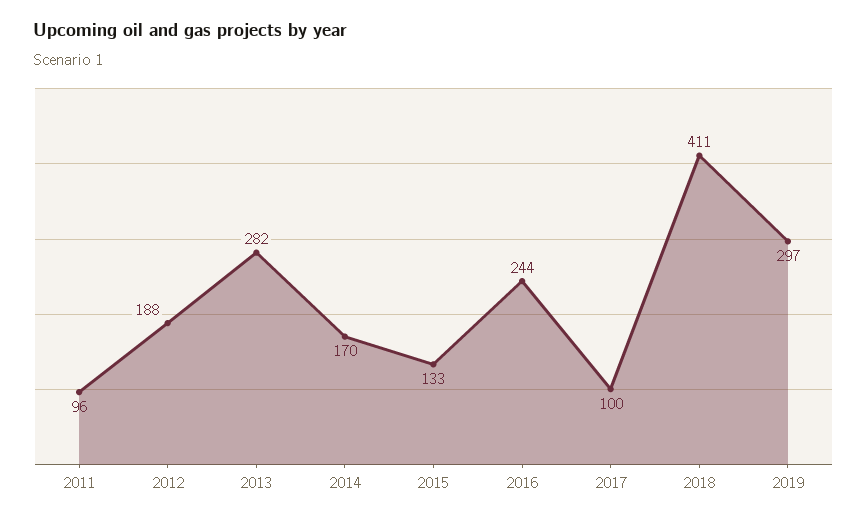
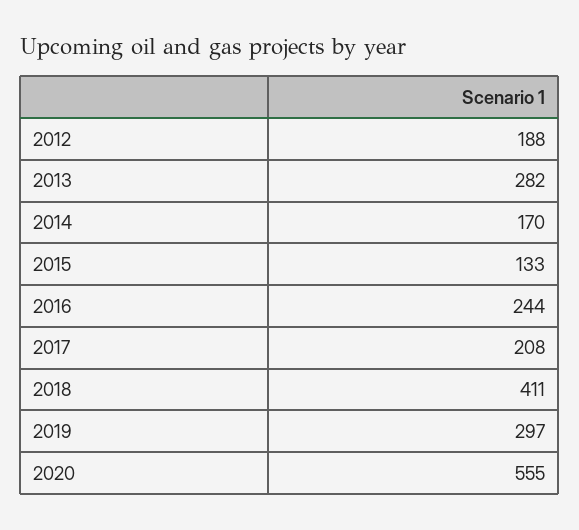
2011: 96 -> none
2017: 100 -> 208
2020: none -> 555

